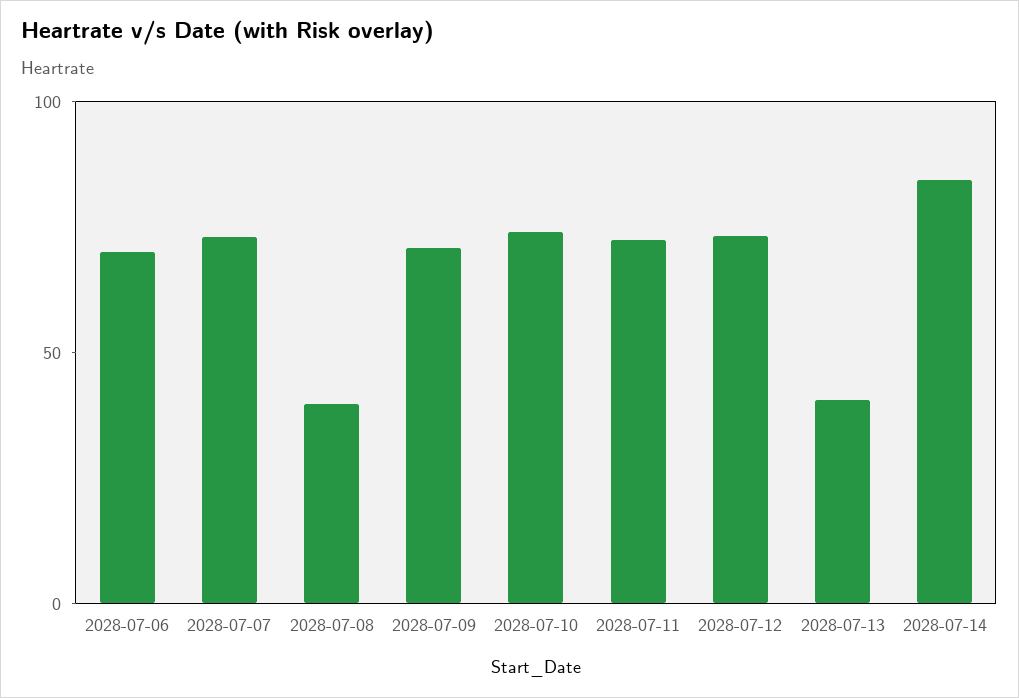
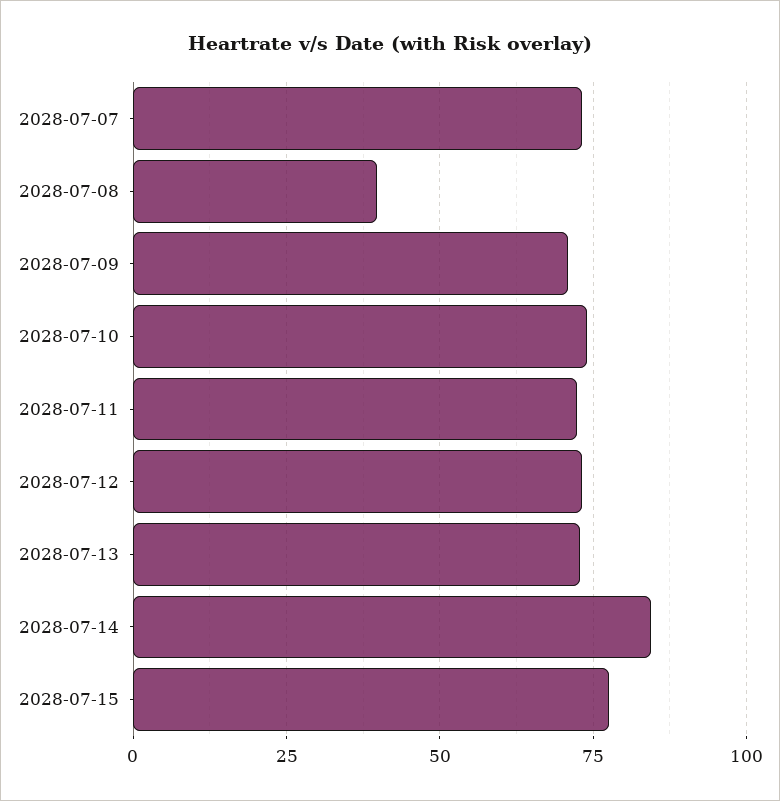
2028-07-06: 70 -> none
2028-07-13: 40 -> 72.5
2028-07-15: none -> 77.5

